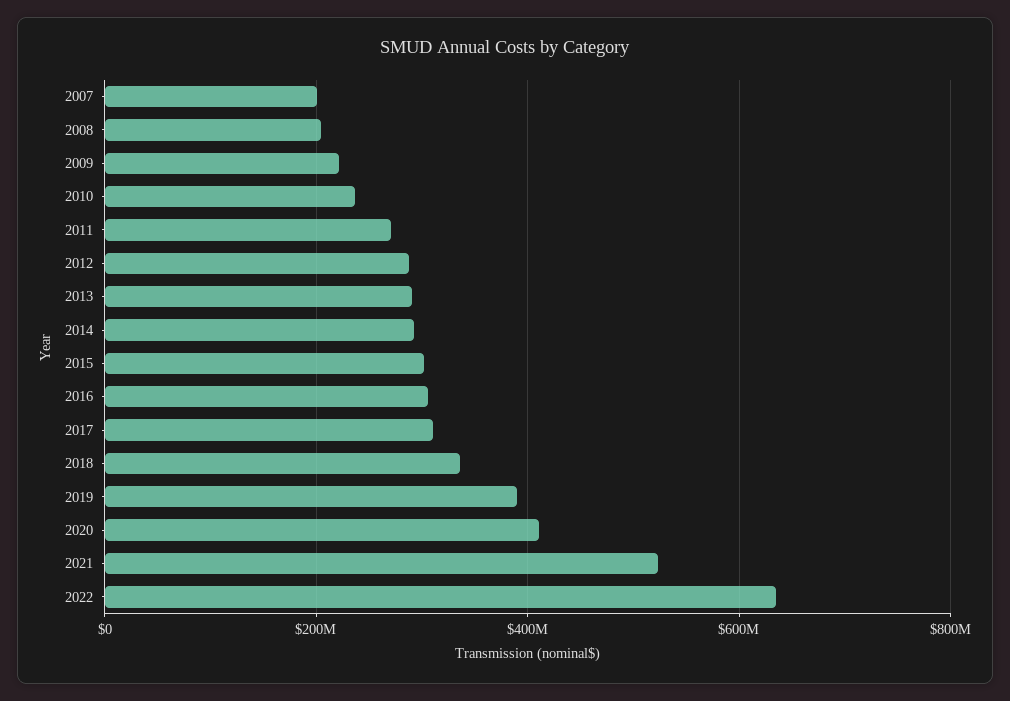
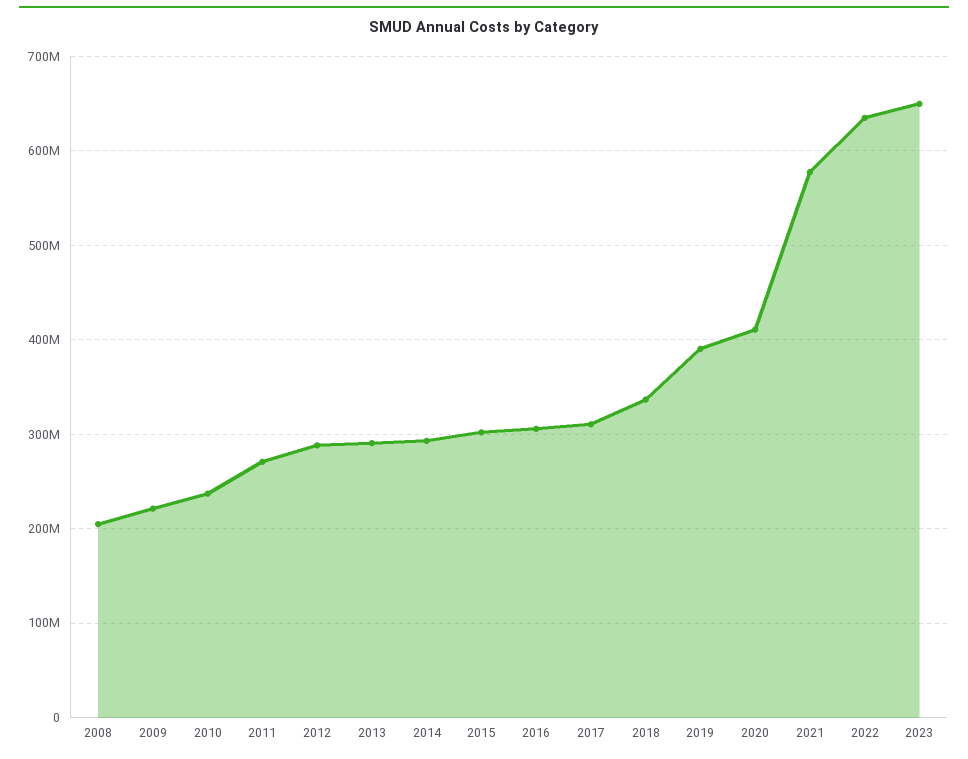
2007: 200000000 -> none
2021: 520000000 -> 580000000
2023: none -> 650000000

